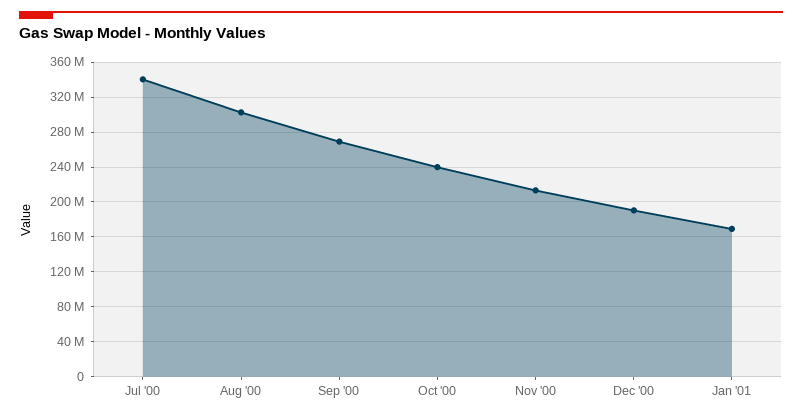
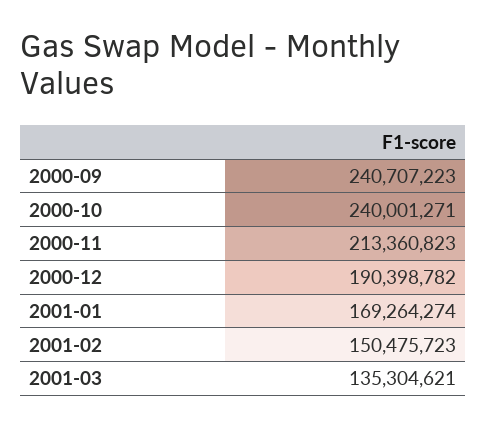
Jul '00: 340000000 -> none
Aug '00: 300000000 -> none
Sep '00: 270000000 -> 240707223
2001-02: none -> 150475723
2001-03: none -> 135304621

